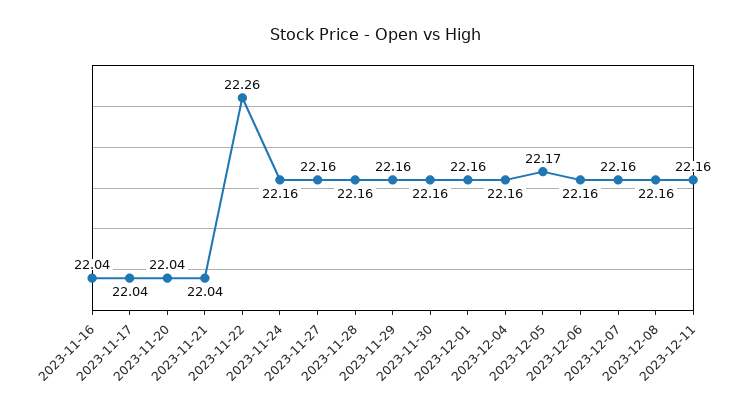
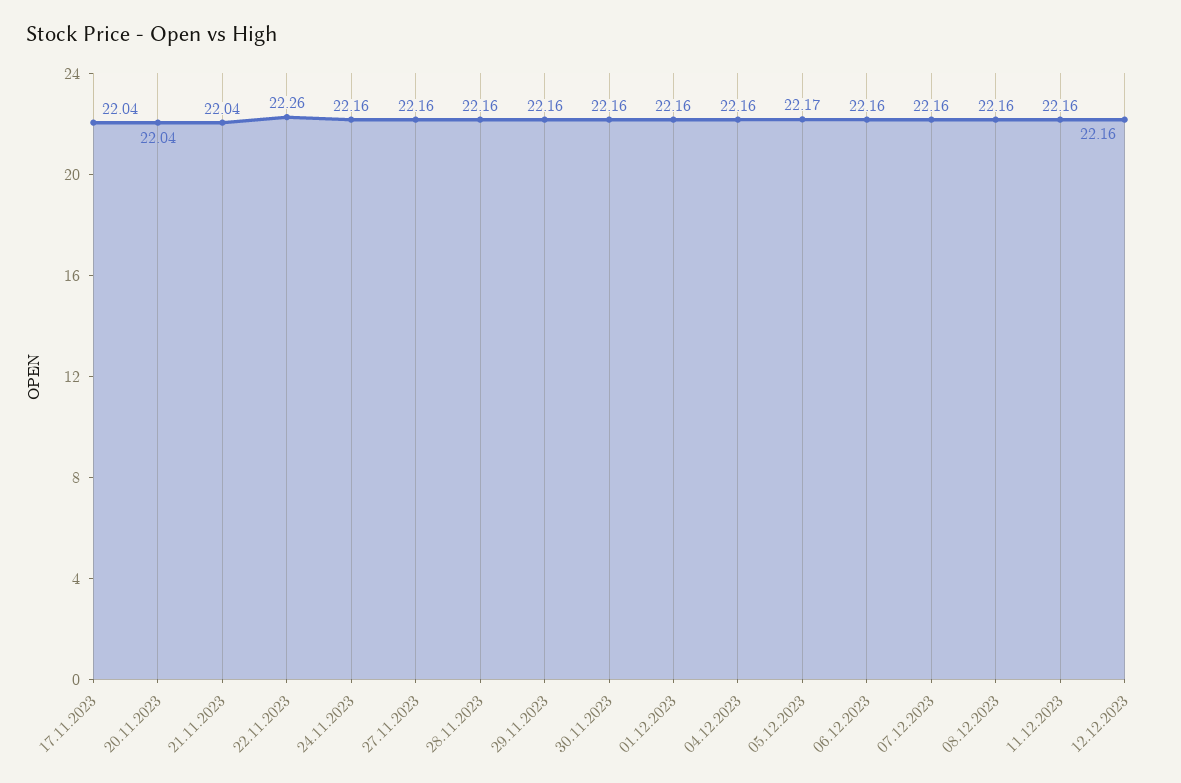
2023-11-16: 22.04 -> none
12.12.2023: none -> 22.16

